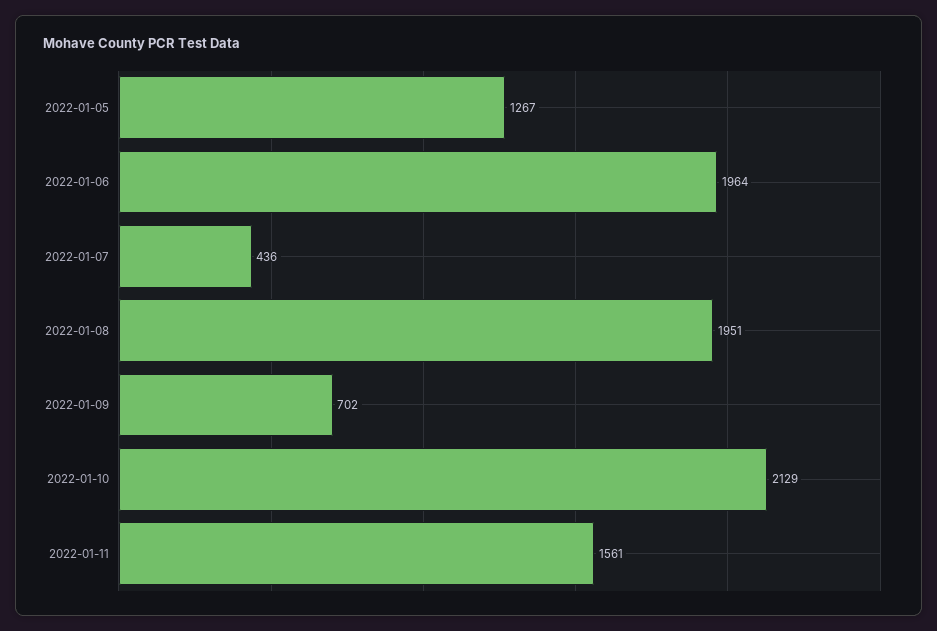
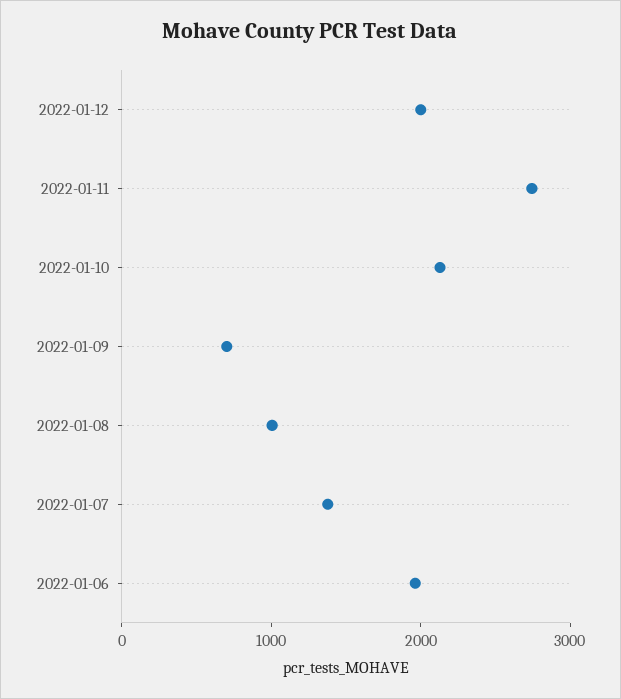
2022-01-05: 1267 -> none
2022-01-07: 436 -> 1400
2022-01-08: 1951 -> 1000
2022-01-11: 1561 -> 2800
2022-01-12: none -> 2000

